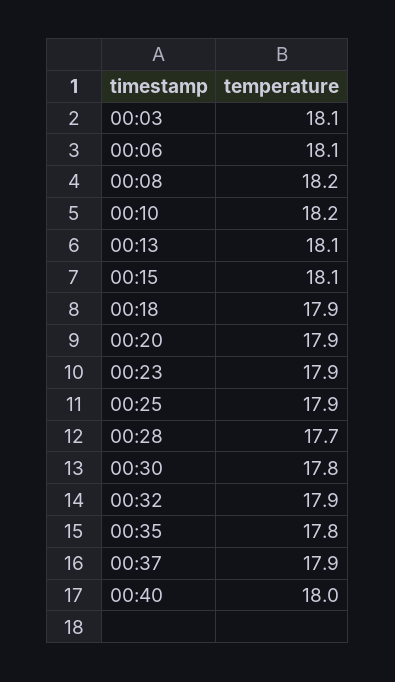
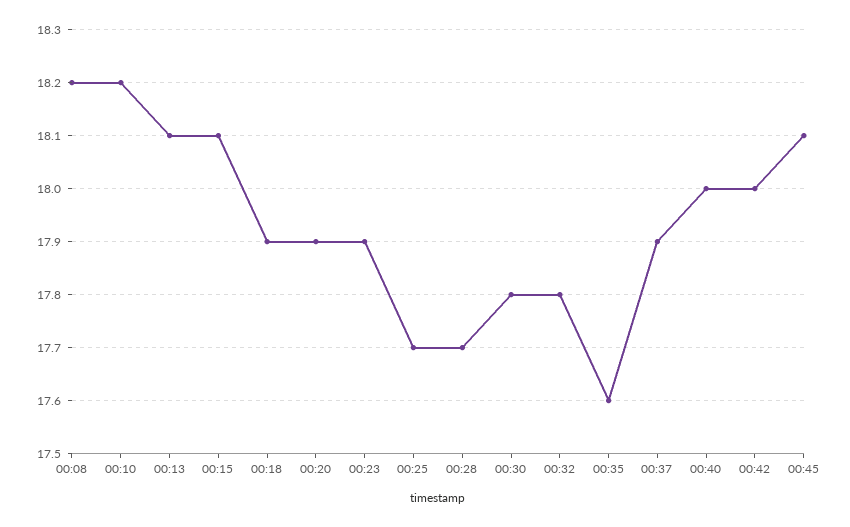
00:03: 18.1 -> none
00:06: 18.1 -> none
00:25: 17.9 -> 17.7
00:32: 17.9 -> 17.8
00:35: 17.8 -> 17.6
00:42: none -> 18
00:45: none -> 18.1

